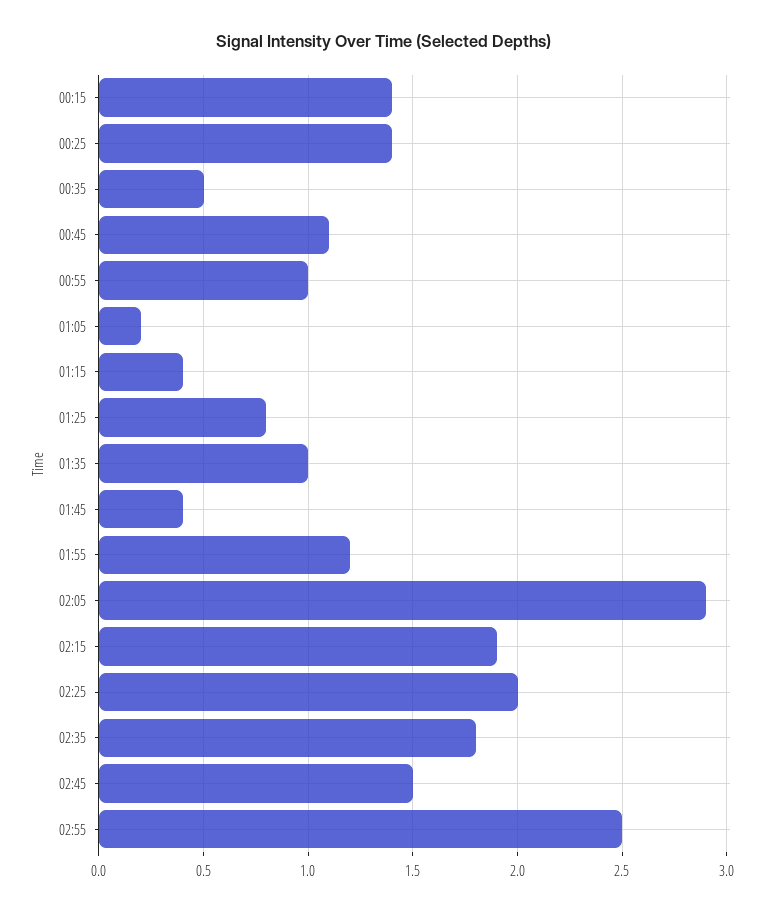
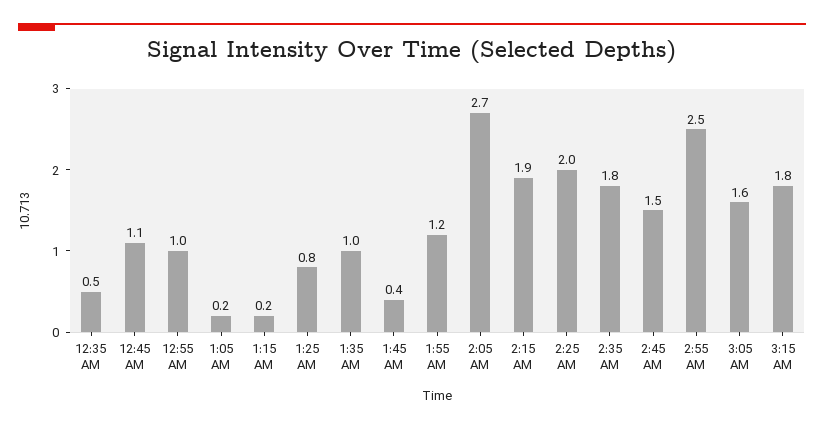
00:15: 1.4 -> none
00:25: 1.4 -> none
01:15: 0.4 -> 0.2
02:05: 2.9 -> 2.7
3:05 AM: none -> 1.6
3:15 AM: none -> 1.8

